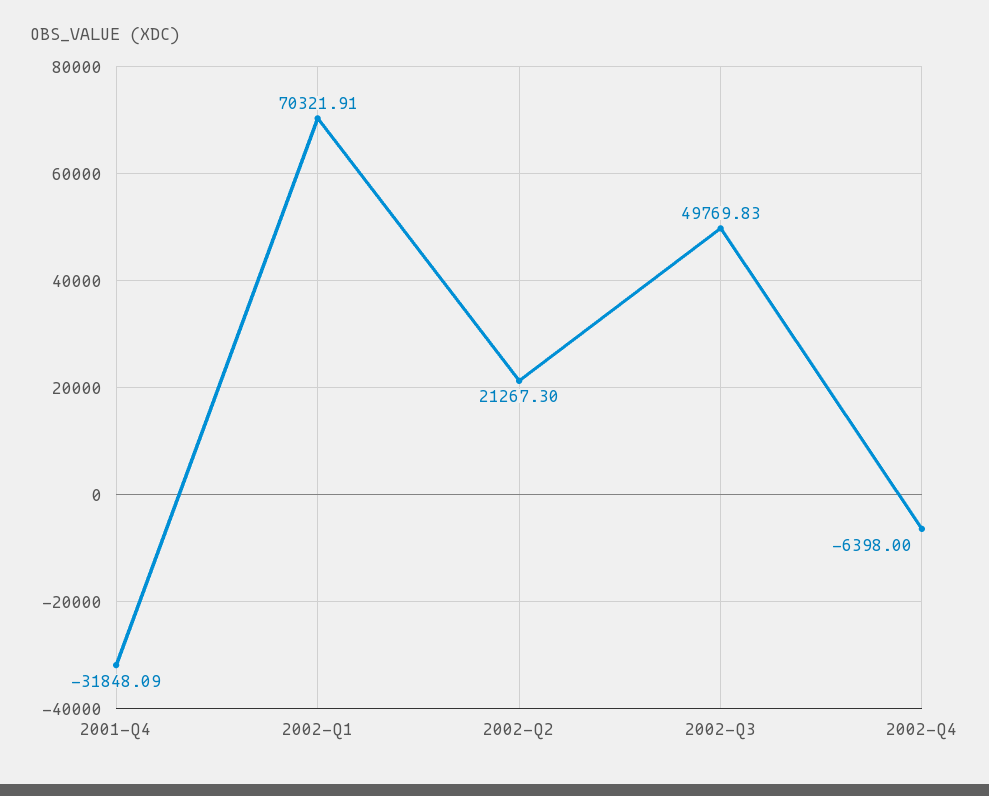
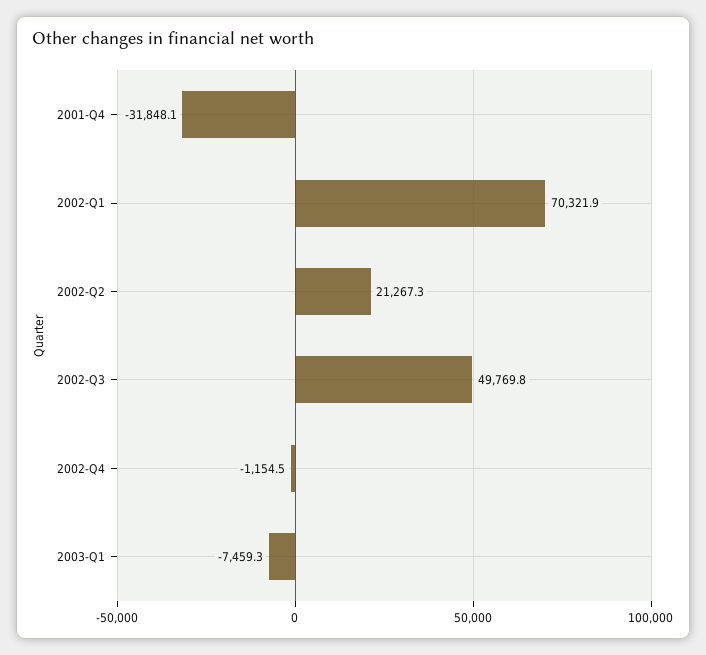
2002-Q4: -6398 -> -1154.5
2003-Q1: none -> -7459.3

